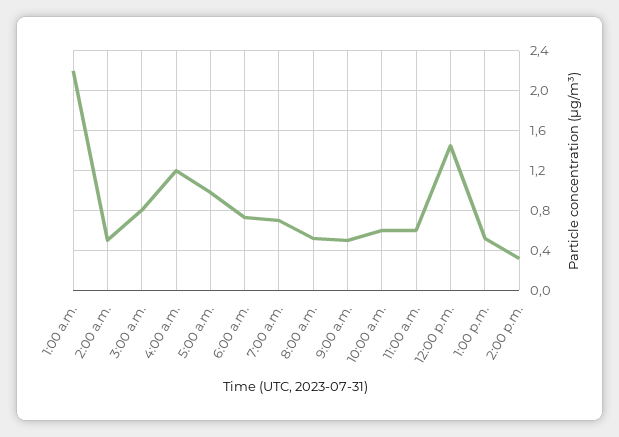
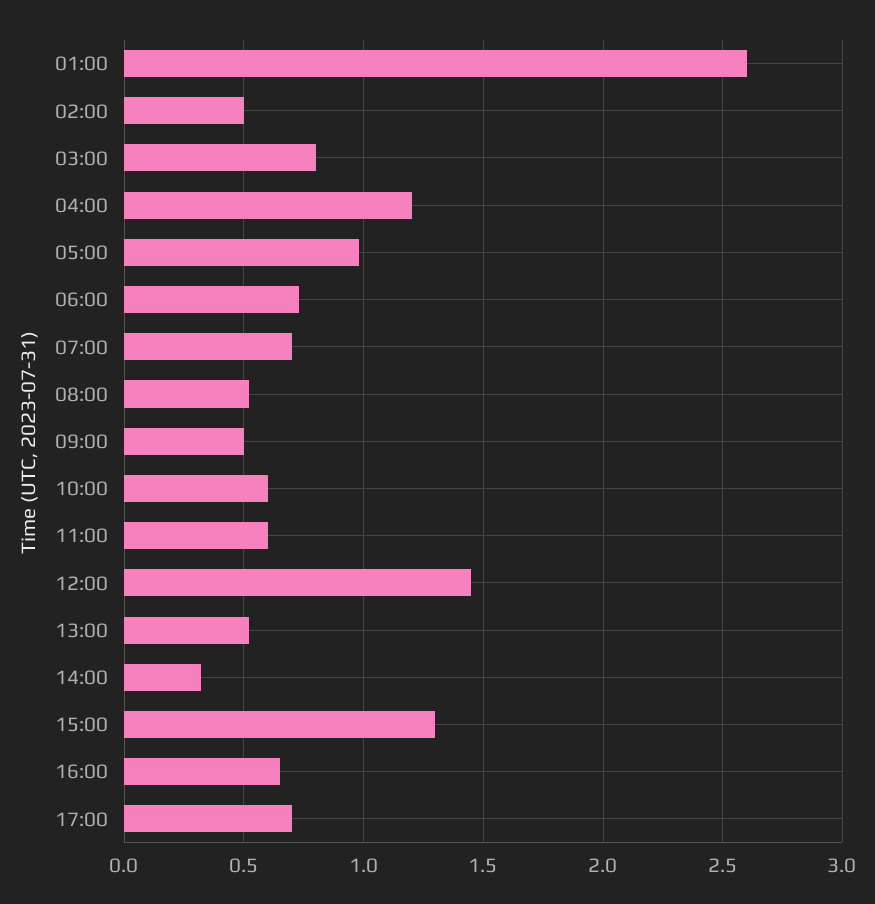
1:00 a.m.: 2.2 -> 2.6
15:00: none -> 1.3
16:00: none -> 0.65
17:00: none -> 0.7

